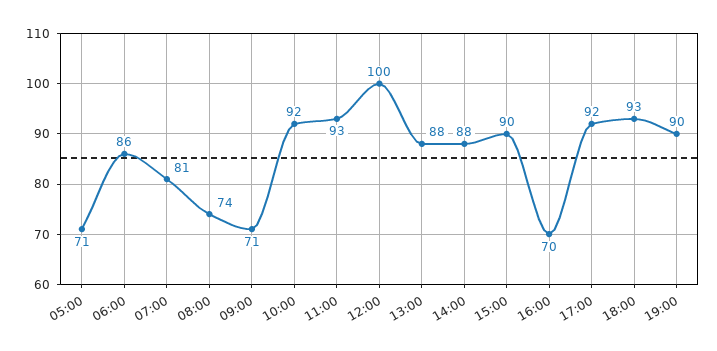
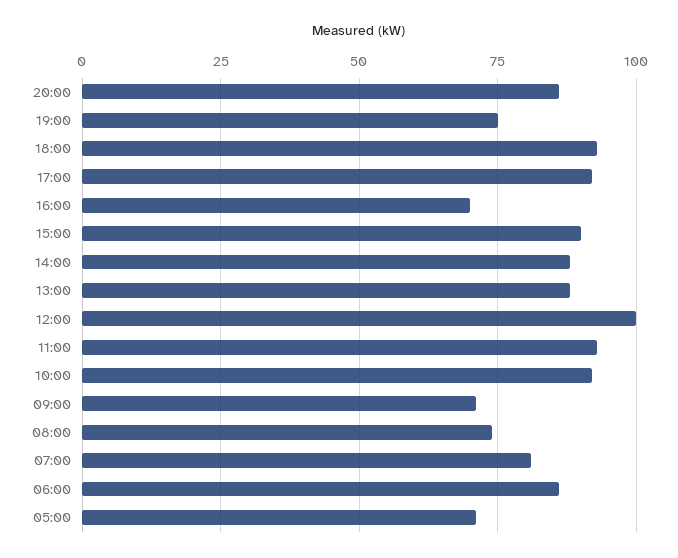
19:00: 90 -> 75
20:00: none -> 85

